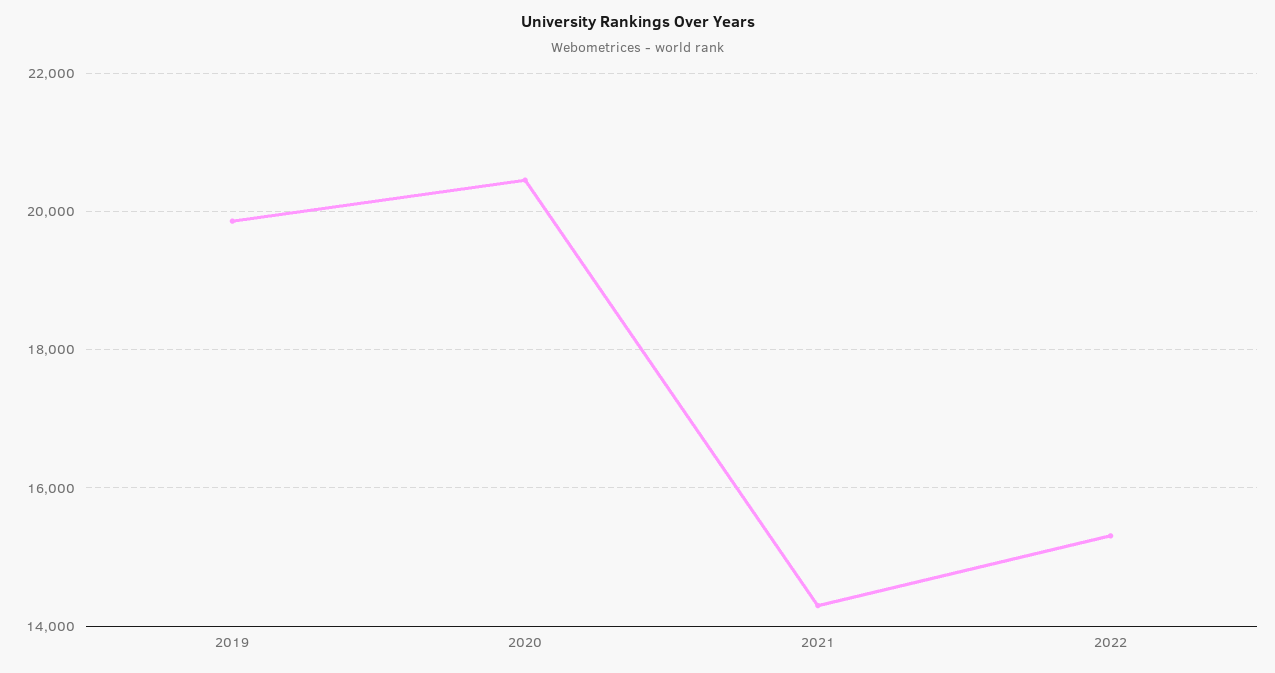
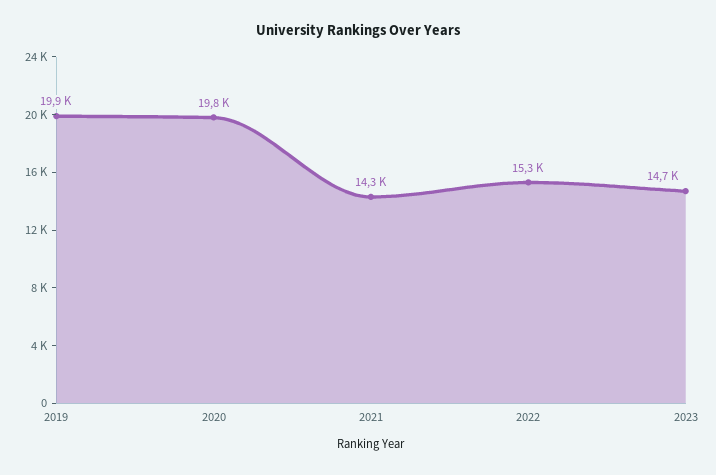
2020: 20400 -> 19800
2023: none -> 14700

